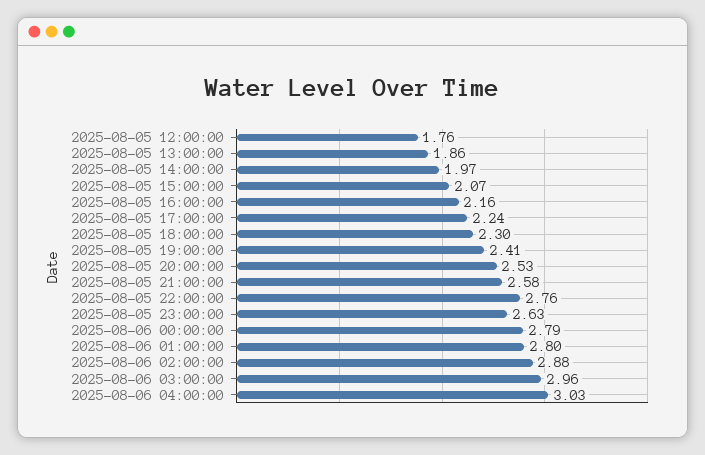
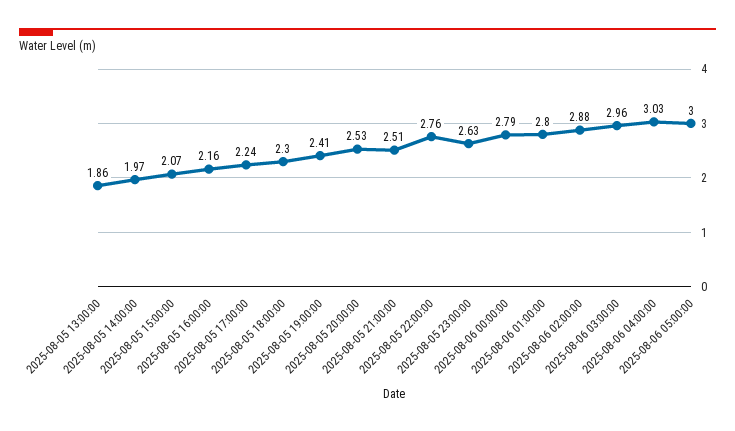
2025-08-05 12:00:00: 1.76 -> none
2025-08-05 21:00:00: 2.58 -> 2.51
2025-08-06 05:00:00: none -> 3

